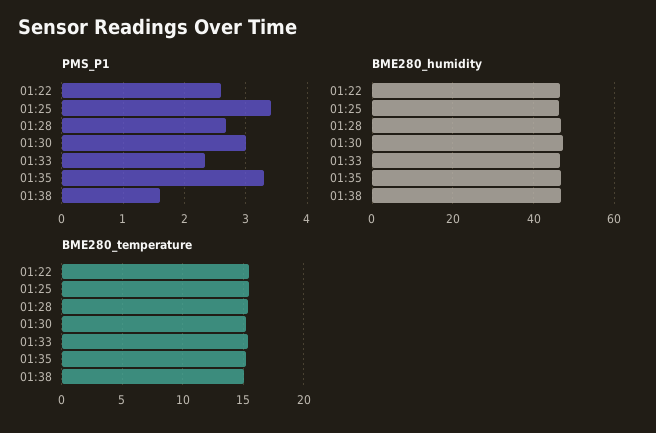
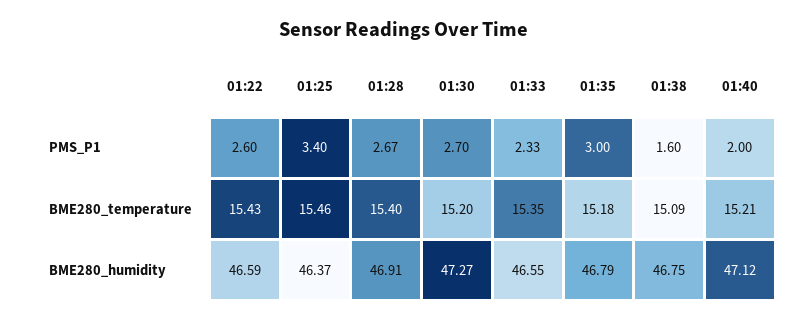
PMS_P1, 01:30: 3 -> 2.7
PMS_P1, 01:35: 3.3 -> 3
PMS_P1, 01:40: none -> 2
BME280_temperature, 01:40: none -> 15.21
BME280_humidity, 01:40: none -> 47.12

